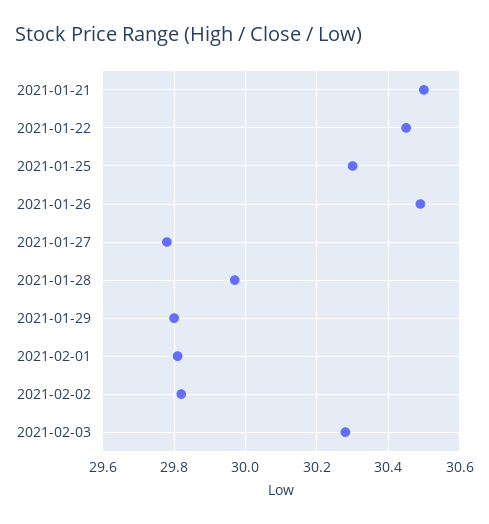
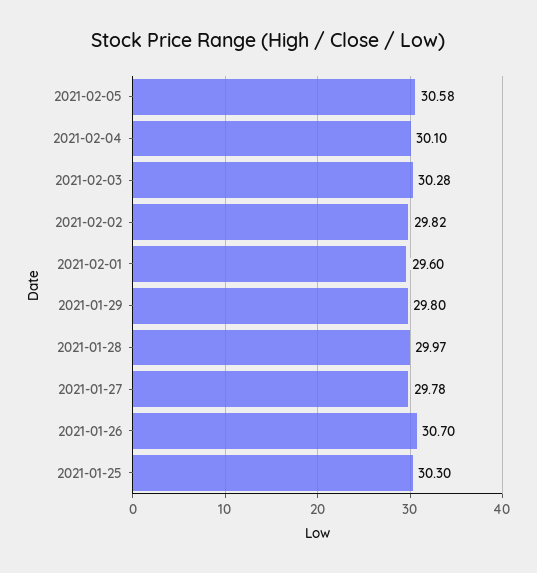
2021-01-21: 30.5 -> none
2021-01-22: 30.45 -> none
2021-01-26: 30.5 -> 30.7
2021-02-01: 29.8 -> 29.6
2021-02-05: none -> 30.58
2021-02-04: none -> 30.1

